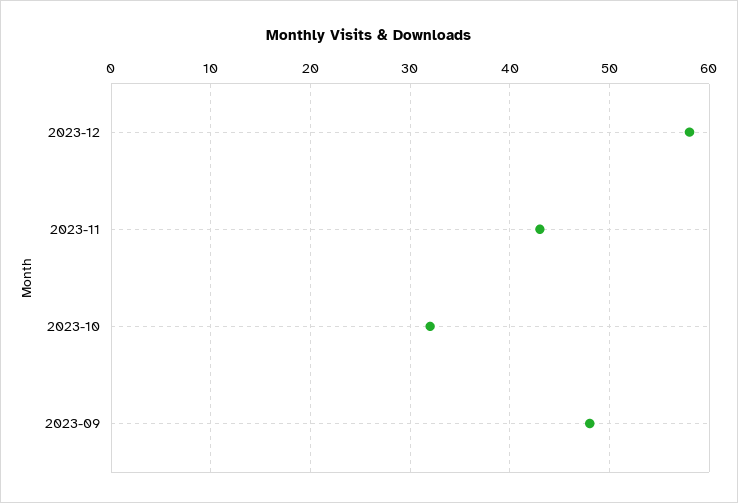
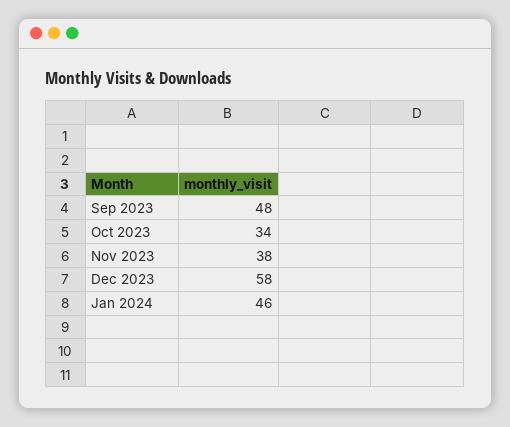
2023-11: 43 -> 38
2023-10: 32 -> 34
Jan 2024: none -> 46

